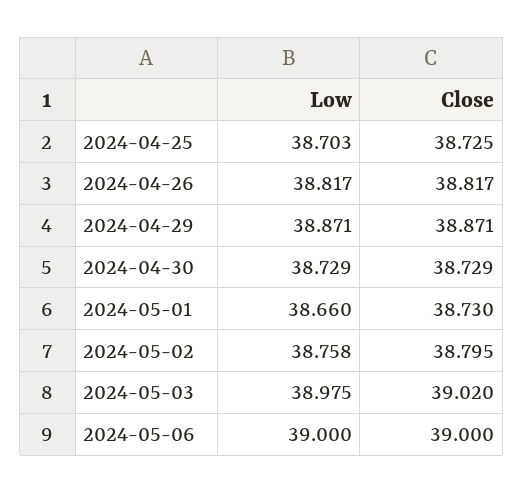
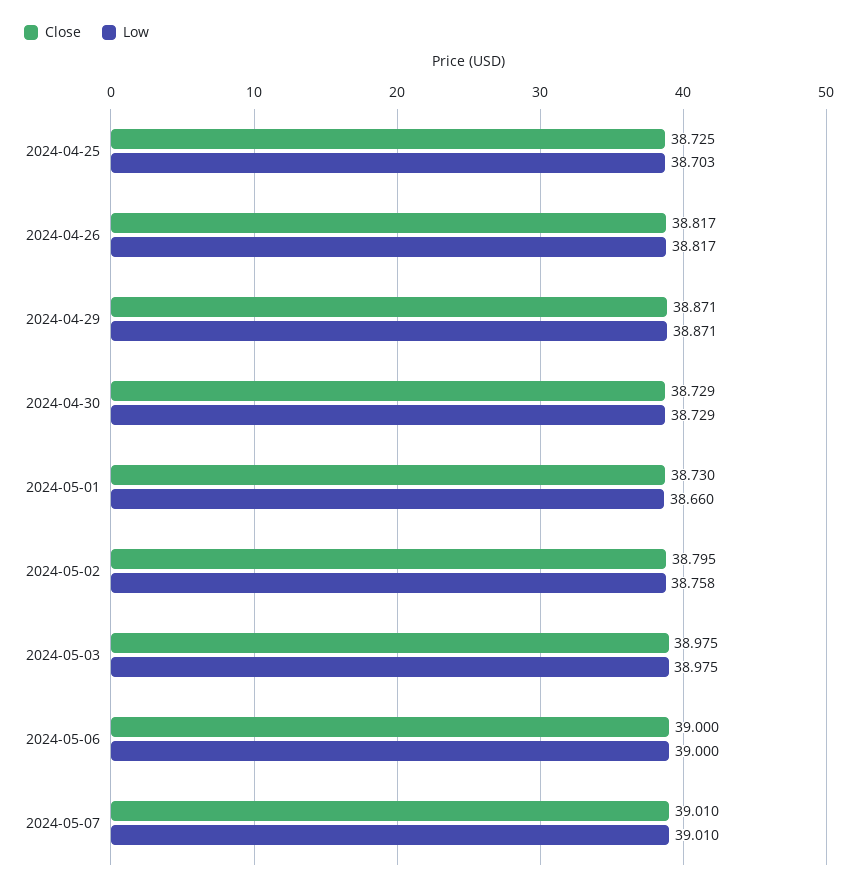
Close, 2024-05-03: 39.02 -> 38.975
Close, 2024-05-07: none -> 39.01
Low, 2024-05-07: none -> 39.01

